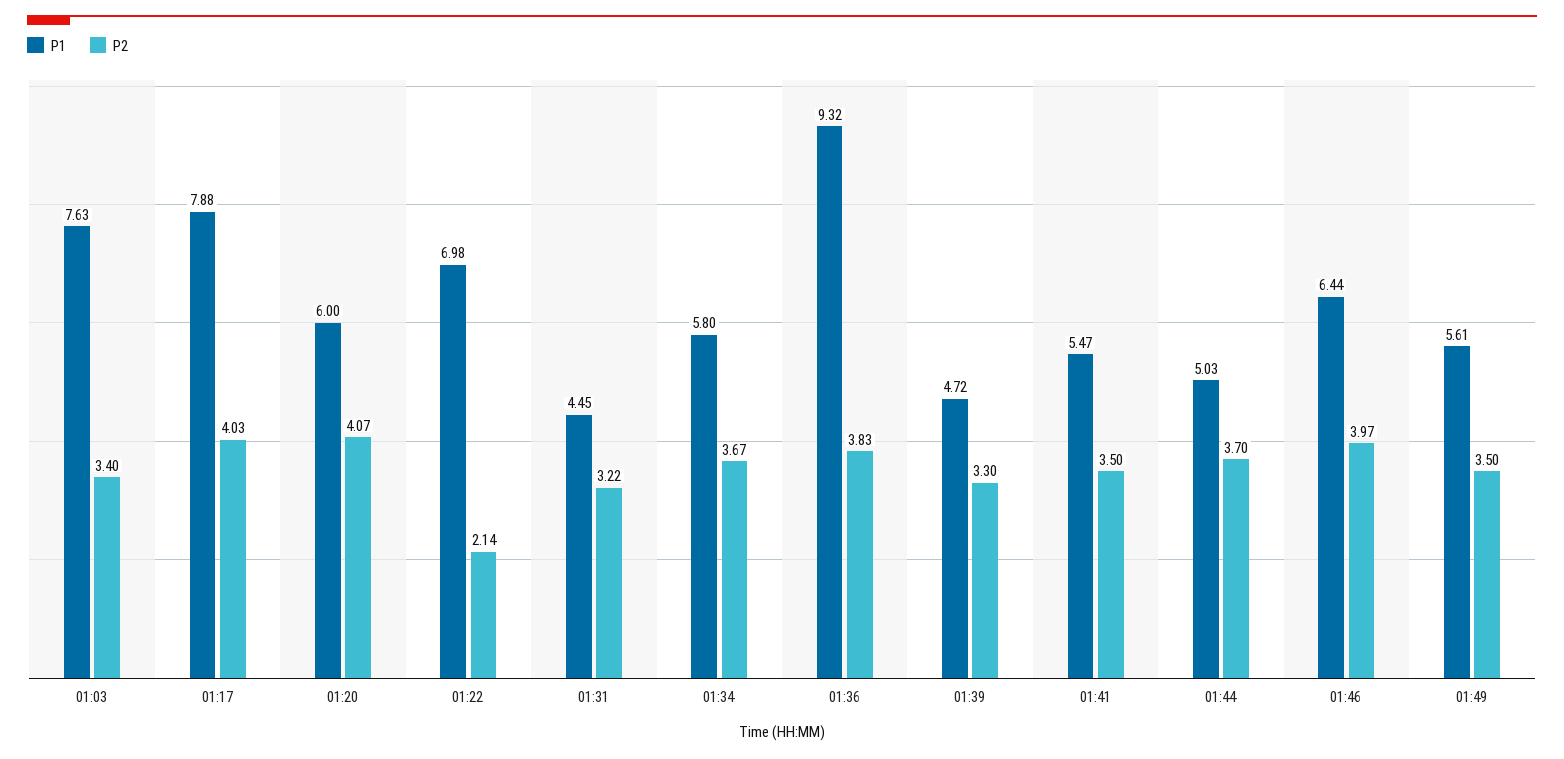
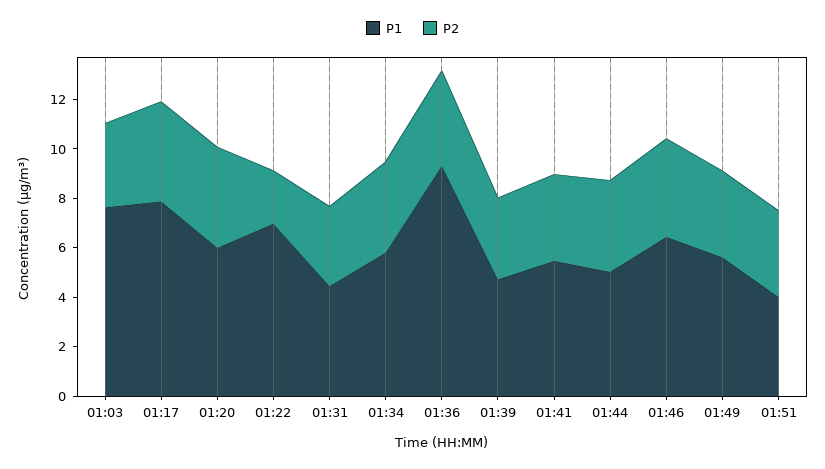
P1, 01:51: none -> 4
P2, 01:51: none -> 3.5

